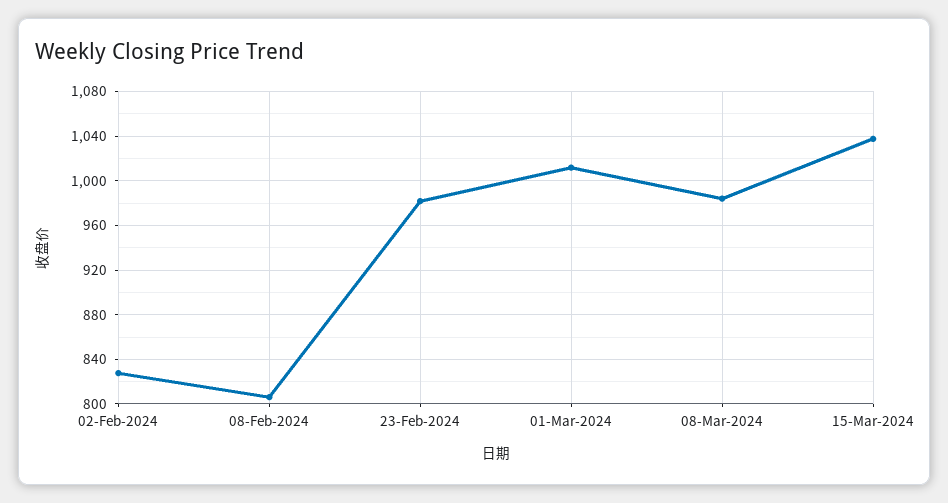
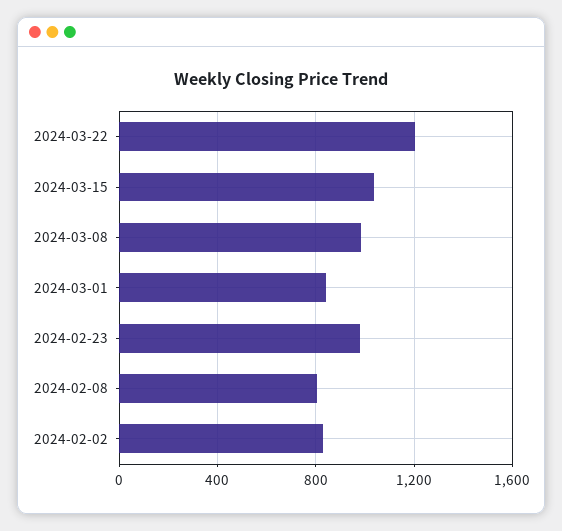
01-Mar-2024: 1010 -> 850
2024-03-22: none -> 1200

